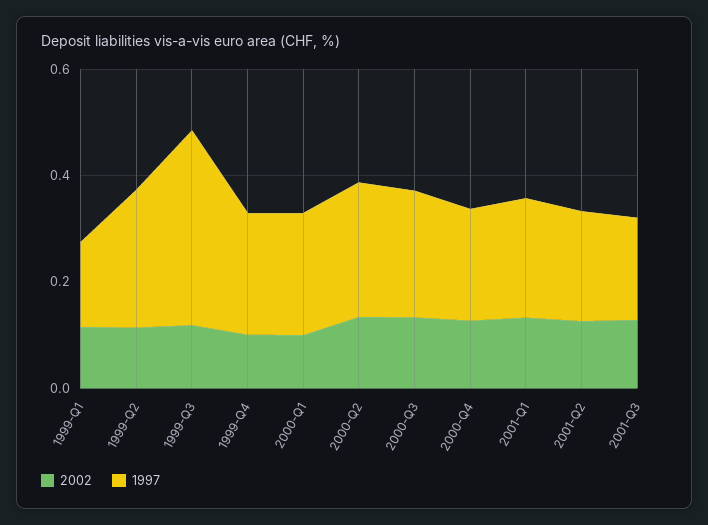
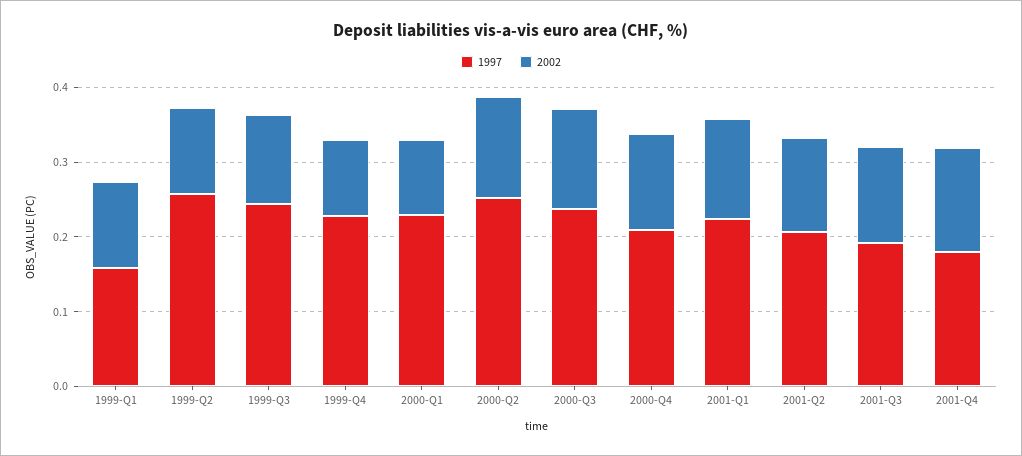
1997, 1999-Q3: 0.35 -> 0.24
1997, 2001-Q4: none -> 0.18
2002, 2001-Q4: none -> 0.14

